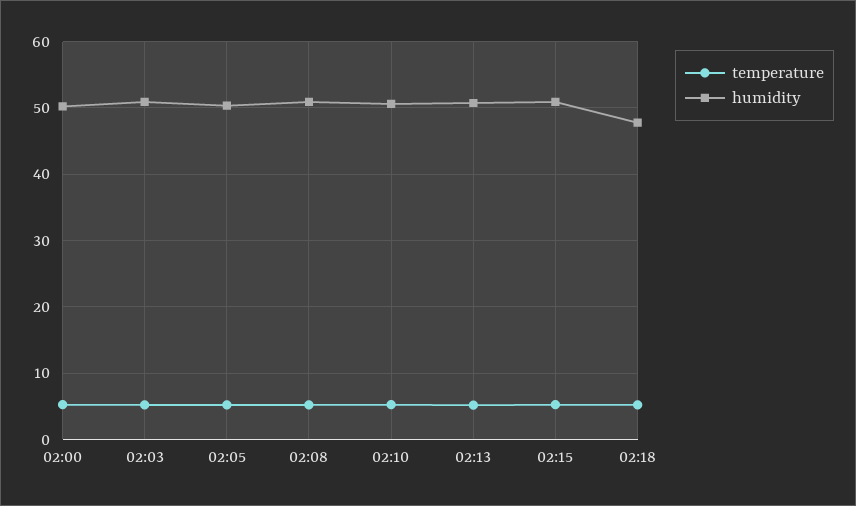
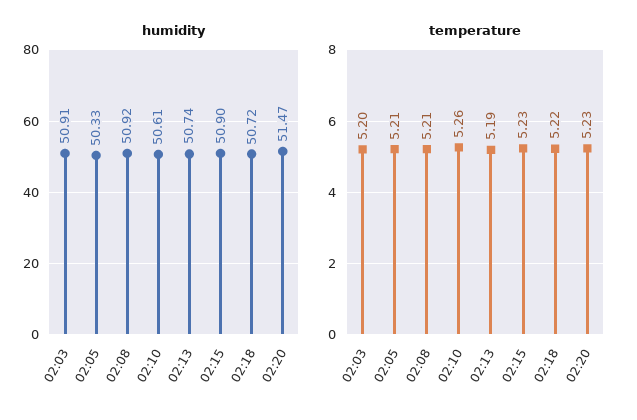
temperature, 02:00: 5 -> none
humidity, 02:00: 50 -> none
humidity, 02:18: 48 -> 50.72
humidity, 02:20: none -> 51.47
temperature, 02:20: none -> 5.23

